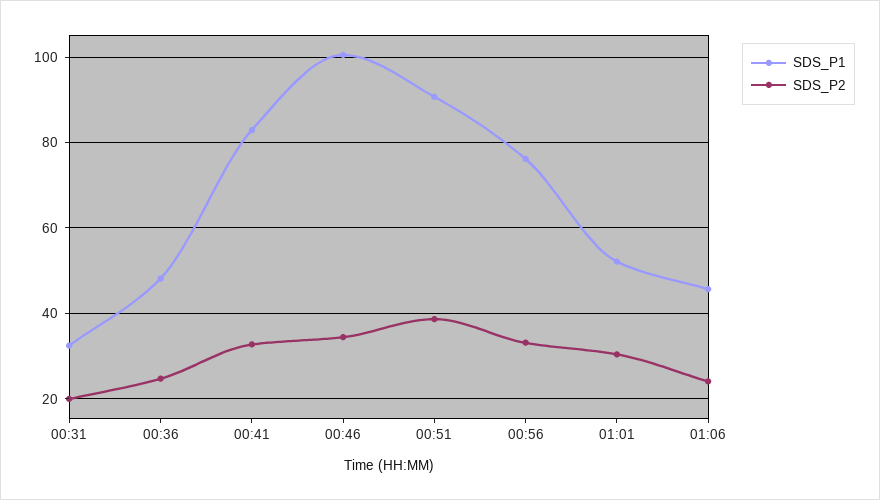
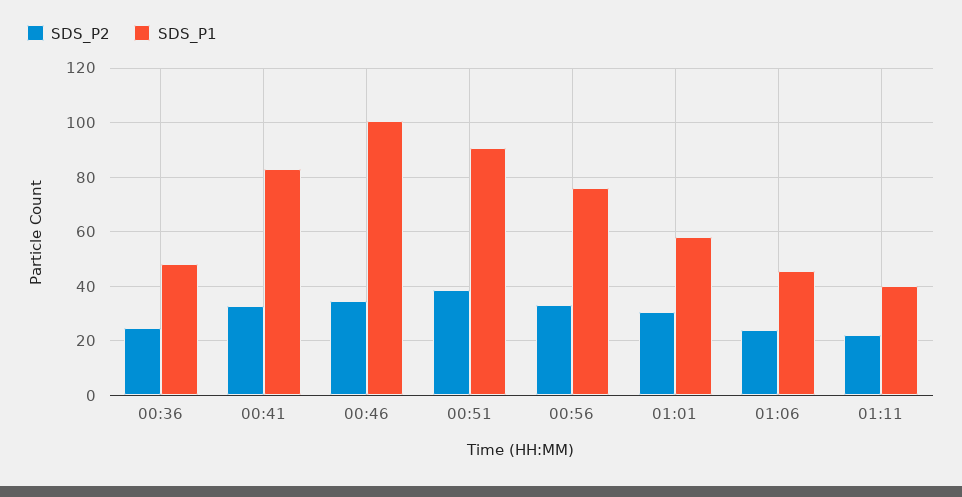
SDS_P1, 00:31: 32 -> none
SDS_P2, 00:31: 20 -> none
SDS_P1, 01:01: 52 -> 57.5
SDS_P2, 01:11: none -> 22.5
SDS_P1, 01:11: none -> 40

